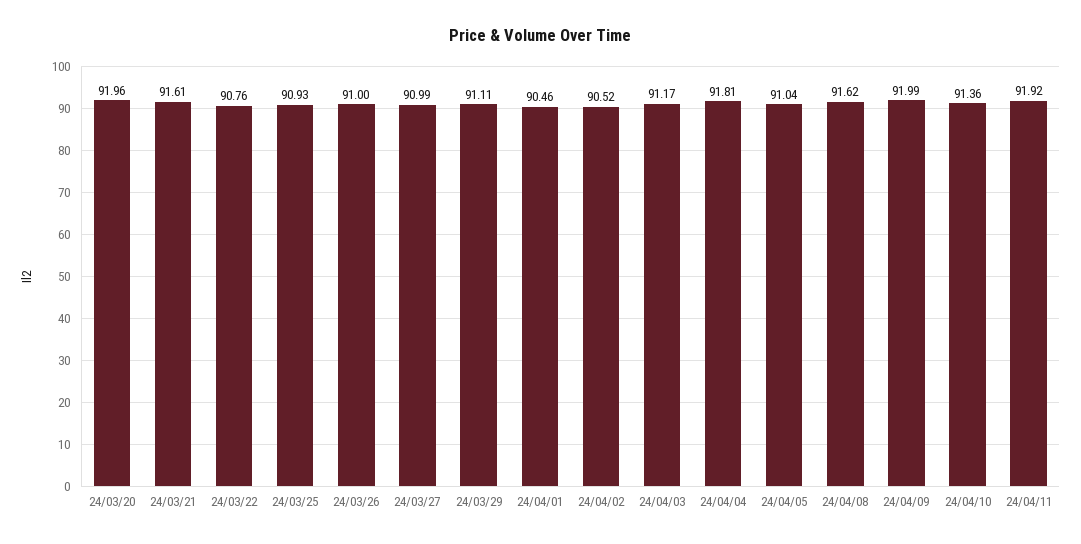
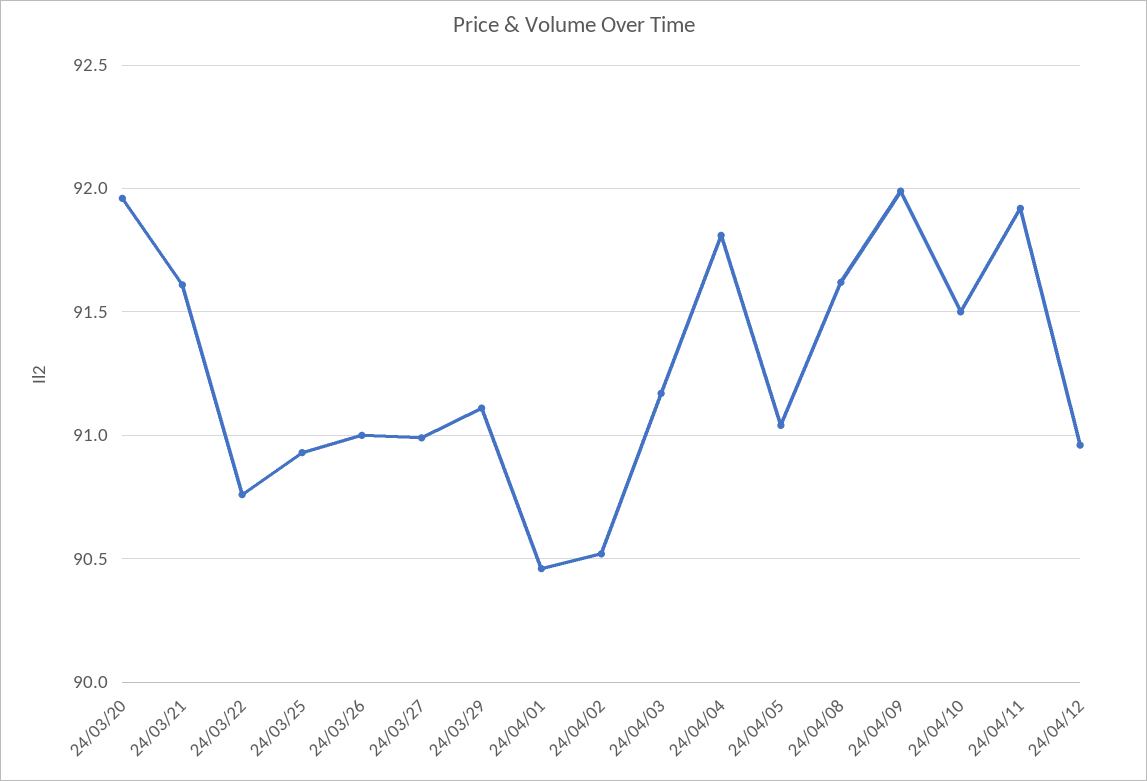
24/04/10: 91.36 -> 91.5
24/04/12: none -> 90.95

